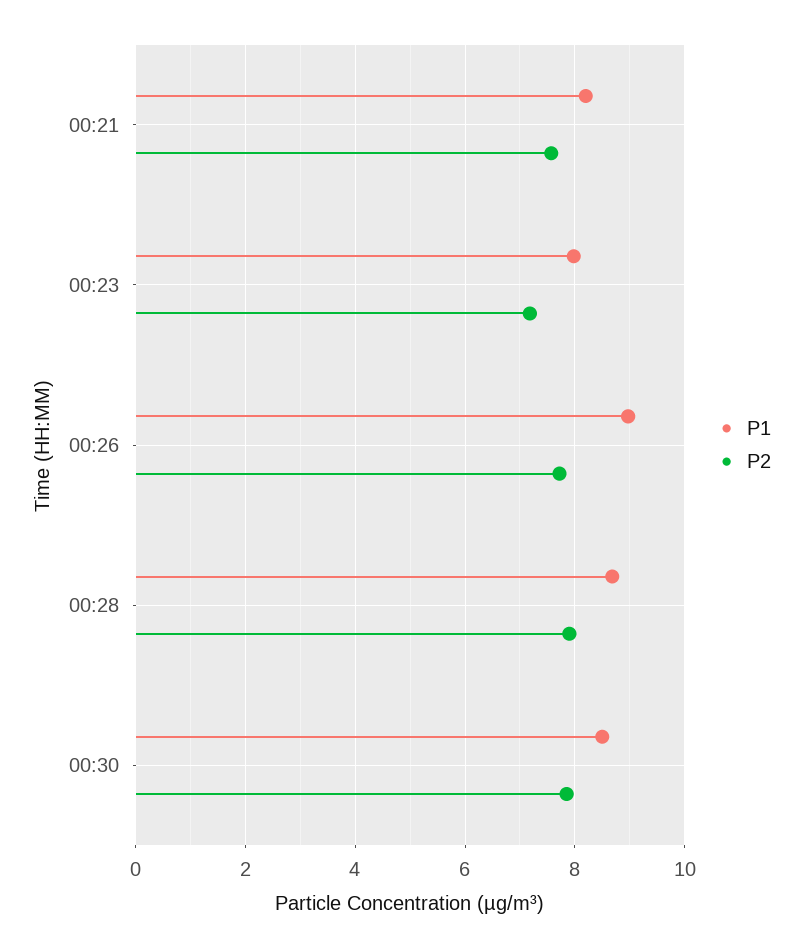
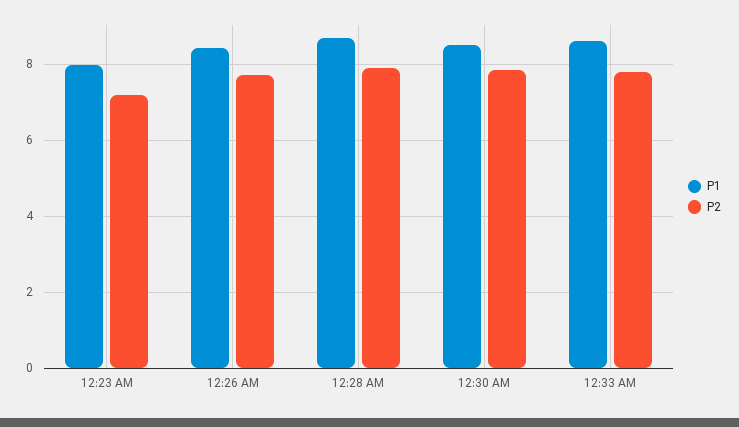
P1, 00:21: 8.2 -> none
P2, 00:21: 7.6 -> none
P1, 00:26: 9 -> 8.4
P1, 12:33 AM: none -> 8.6
P2, 12:33 AM: none -> 7.8

